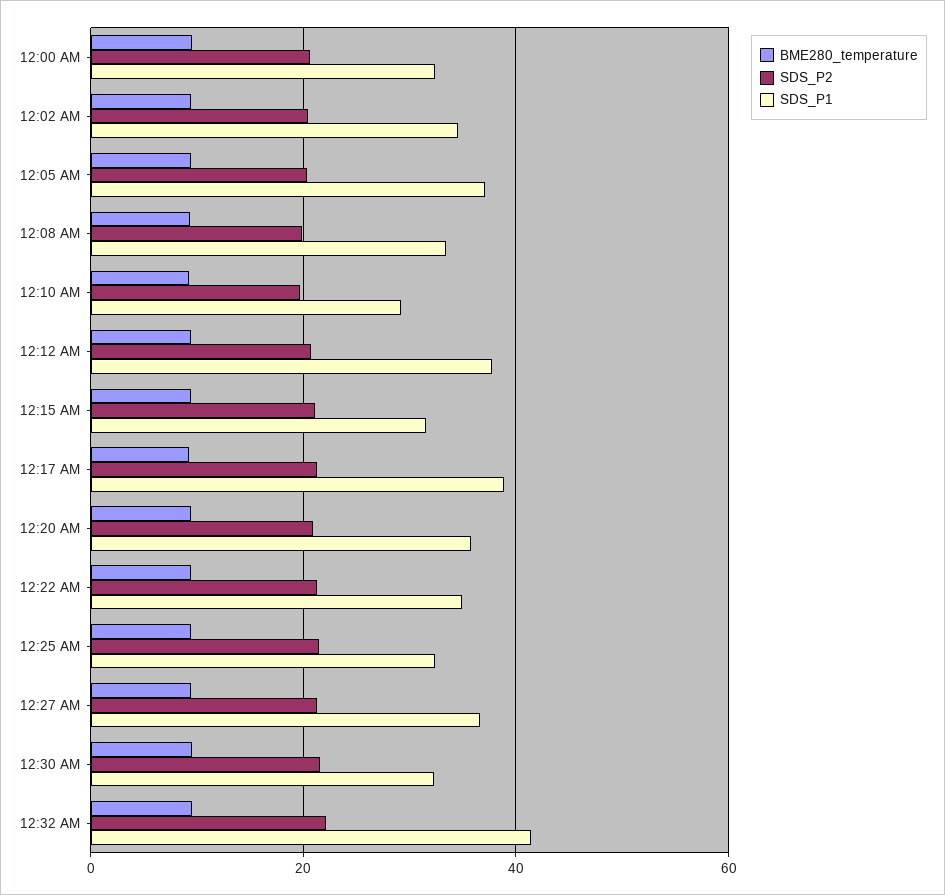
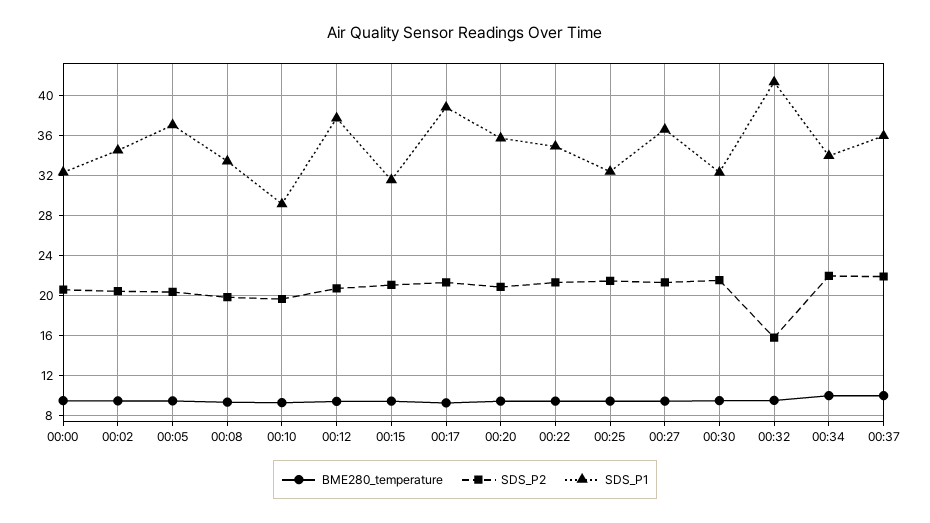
SDS_P2, 12:32 AM: 22 -> 16
BME280_temperature, 00:34: none -> 10
SDS_P2, 00:34: none -> 22
SDS_P1, 00:34: none -> 34
BME280_temperature, 00:37: none -> 10
SDS_P2, 00:37: none -> 22
SDS_P1, 00:37: none -> 36

